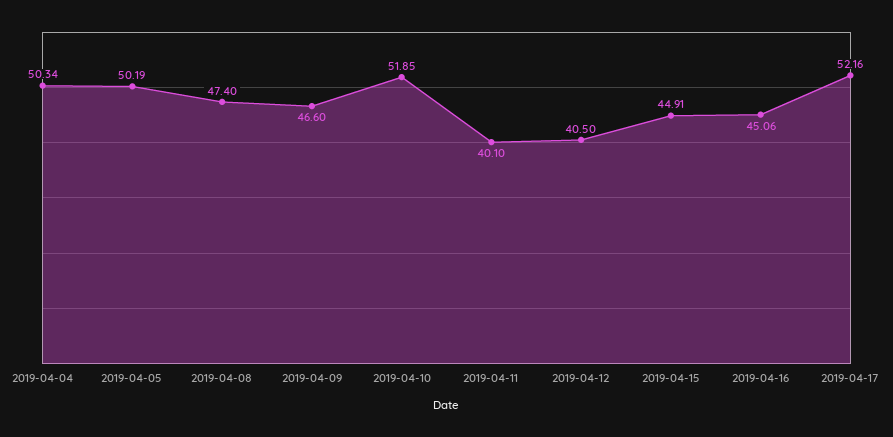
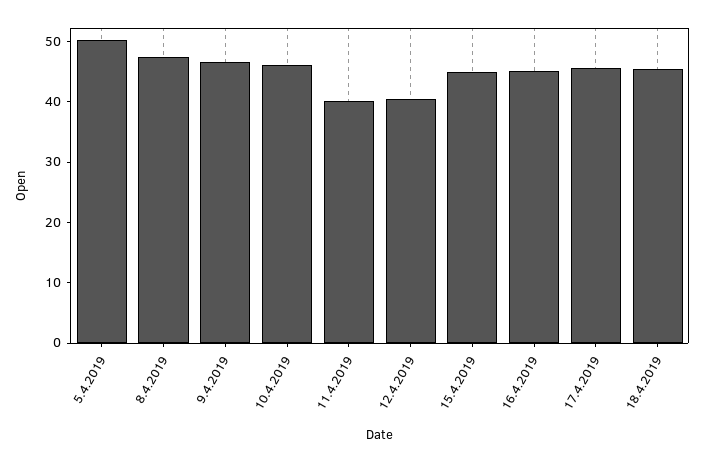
2019-04-04: 50.34 -> none
2019-04-10: 51.85 -> 46
2019-04-17: 52.16 -> 46
18.4.2019: none -> 46

